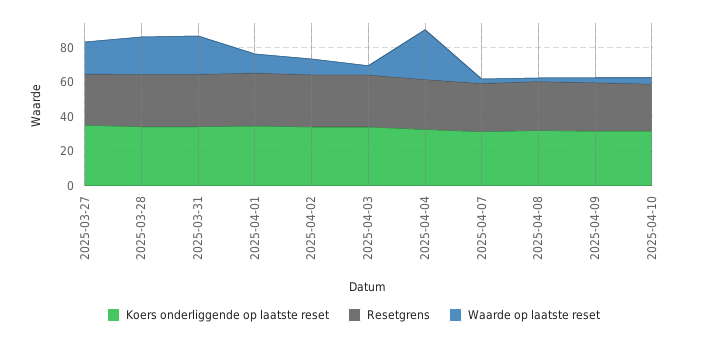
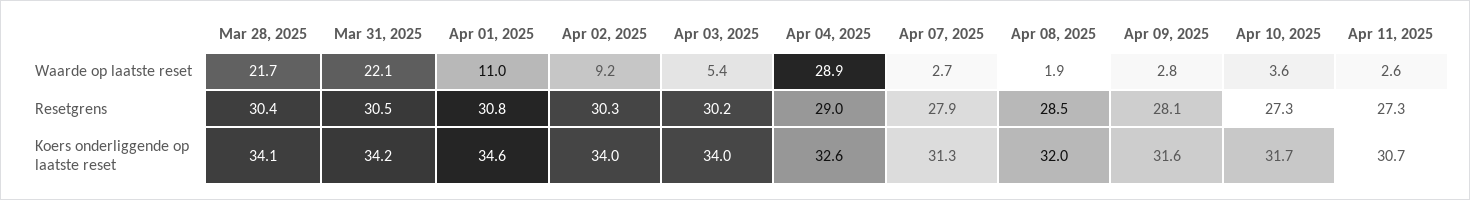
Koers onderliggende op laatste reset, 2025-03-27: 35 -> none
Resetgrens, 2025-03-27: 30 -> none
Waarde op laatste reset, 2025-03-27: 20 -> none
Waarde op laatste reset, Apr 11, 2025: none -> 2.6
Resetgrens, Apr 11, 2025: none -> 27.3
Koers onderliggende op laatste reset, Apr 11, 2025: none -> 30.7

